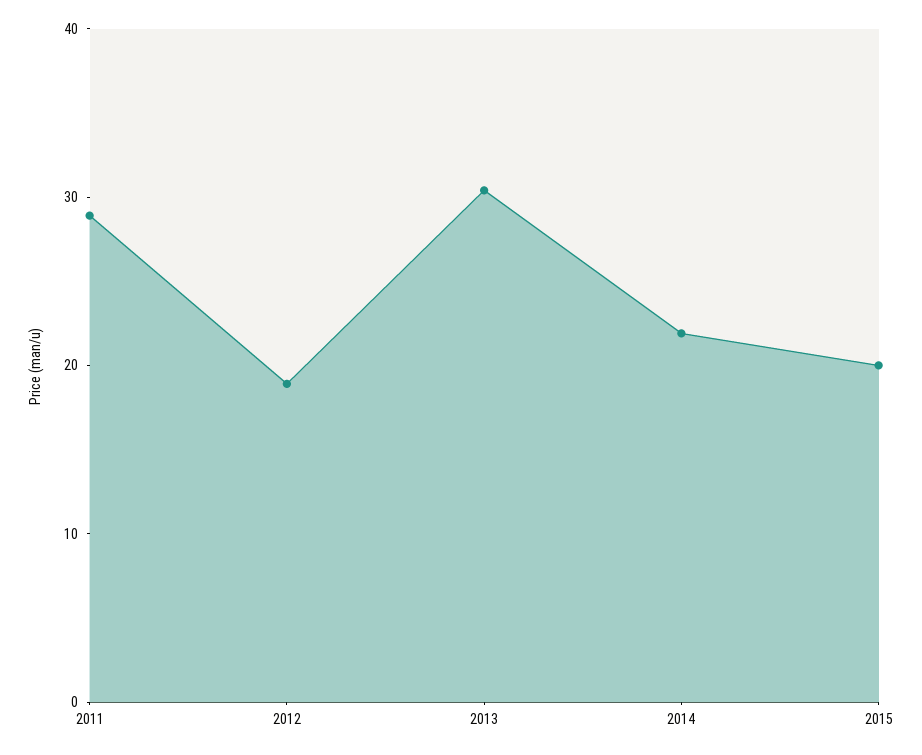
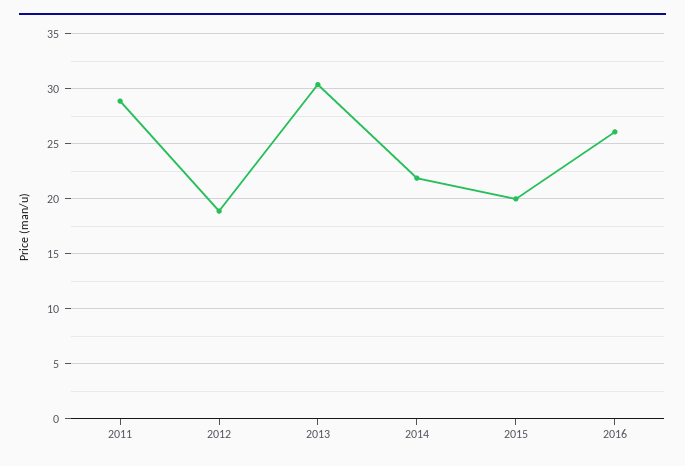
2016: none -> 26

